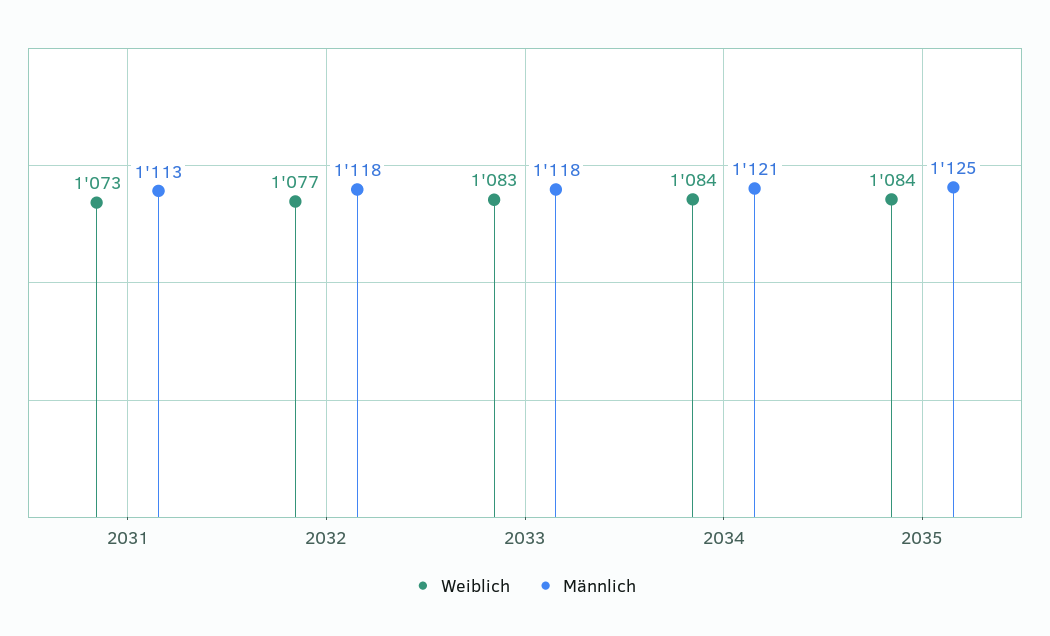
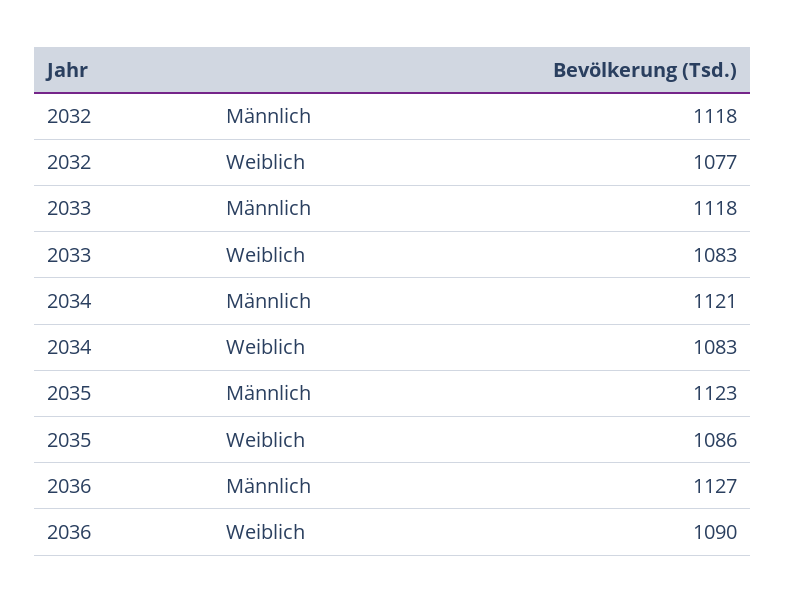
Weiblich, 2031: 1073 -> none
Männlich, 2031: 1113 -> none
Weiblich, 2034: 1084 -> 1083
Weiblich, 2035: 1084 -> 1086
Männlich, 2035: 1125 -> 1123
Männlich, 2036: none -> 1127
Weiblich, 2036: none -> 1090

